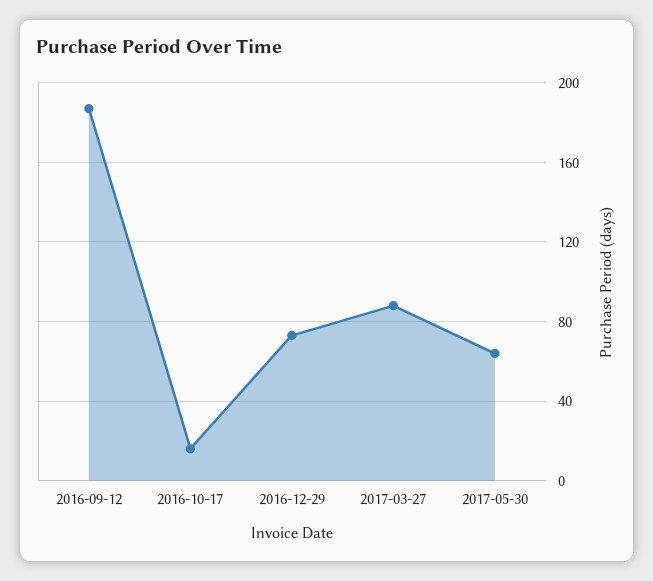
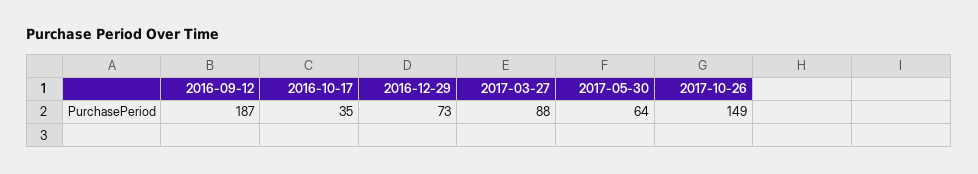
2016-10-17: 15 -> 35
2017-10-26: none -> 149

